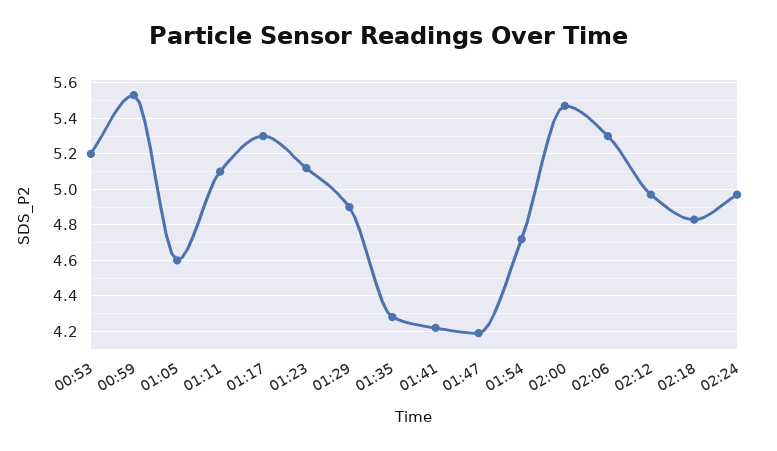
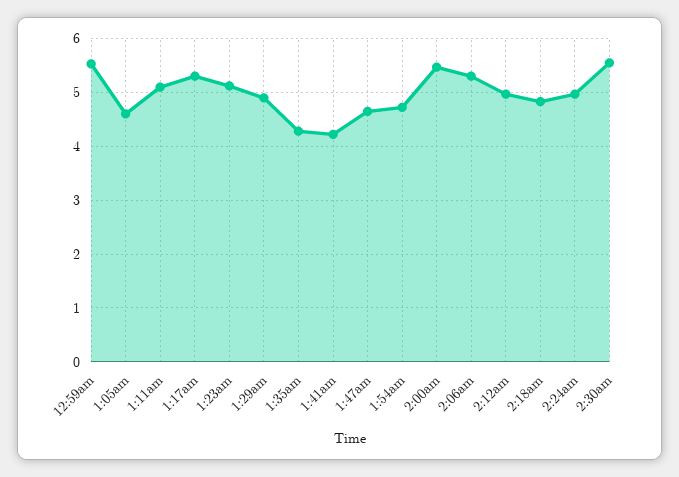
00:53: 5.2 -> none
01:47: 4.2 -> 4.6
2:30am: none -> 5.6

